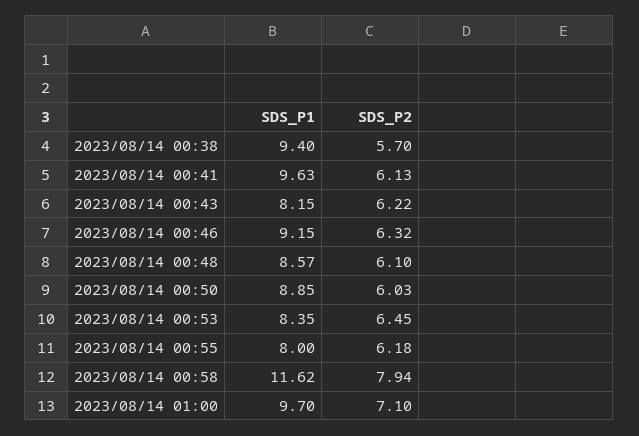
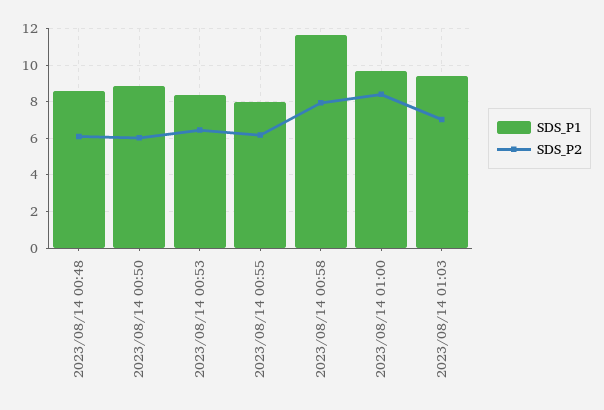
SDS_P1, 2023/08/14 00:38: 9.4 -> none
SDS_P2, 2023/08/14 00:38: 5.7 -> none
SDS_P1, 2023/08/14 00:41: 9.63 -> none
SDS_P2, 2023/08/14 00:41: 6.13 -> none
SDS_P1, 2023/08/14 00:43: 8.15 -> none
SDS_P2, 2023/08/14 00:43: 6.22 -> none
SDS_P1, 2023/08/14 00:46: 9.15 -> none
SDS_P2, 2023/08/14 00:46: 6.32 -> none
SDS_P2, 2023/08/14 01:00: 7.1 -> 8.5
SDS_P1, 2023/08/14 01:03: none -> 9.5
SDS_P2, 2023/08/14 01:03: none -> 7

